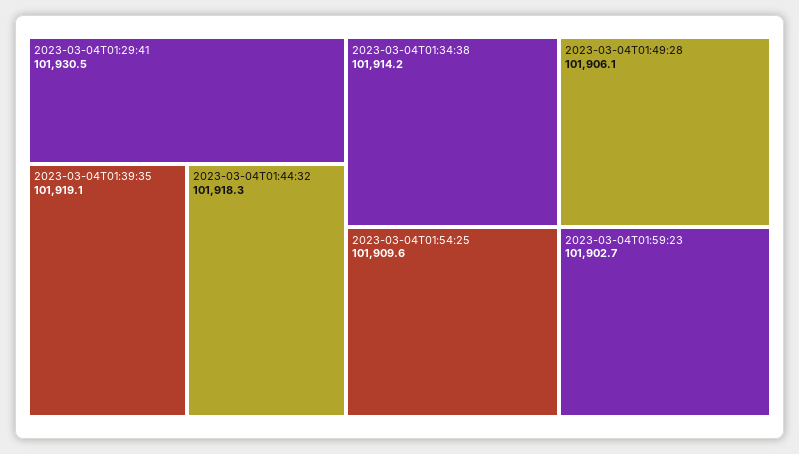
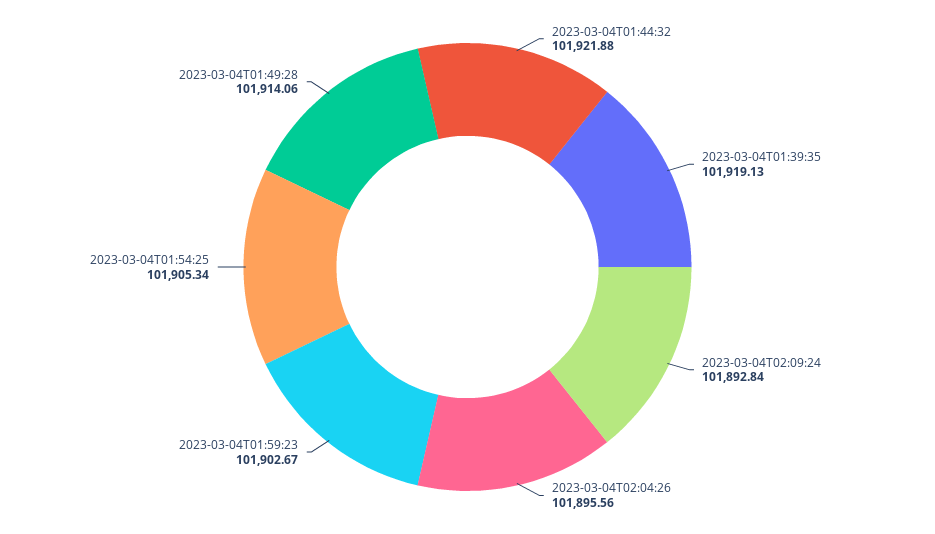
2023-03-04T01:29:41: 101930.5 -> none
2023-03-04T01:44:32: 101918.3 -> 101921.88
2023-03-04T01:34:38: 101914.2 -> none
2023-03-04T01:54:25: 101909.6 -> 101905.34
2023-03-04T01:49:28: 101906.1 -> 101914.06
2023-03-04T02:09:24: none -> 101892.84
2023-03-04T02:04:26: none -> 101895.56

